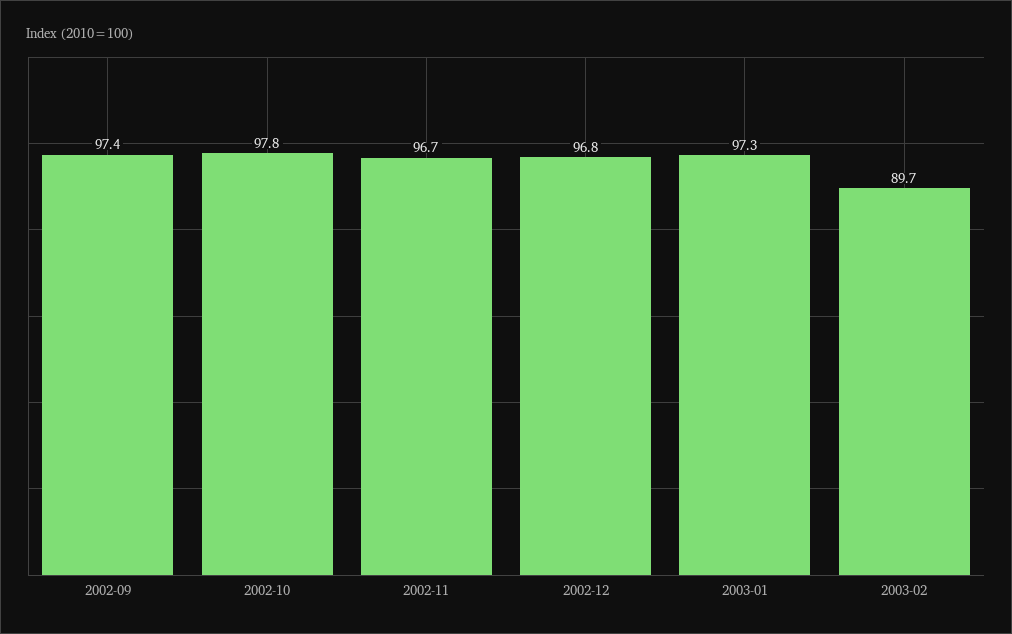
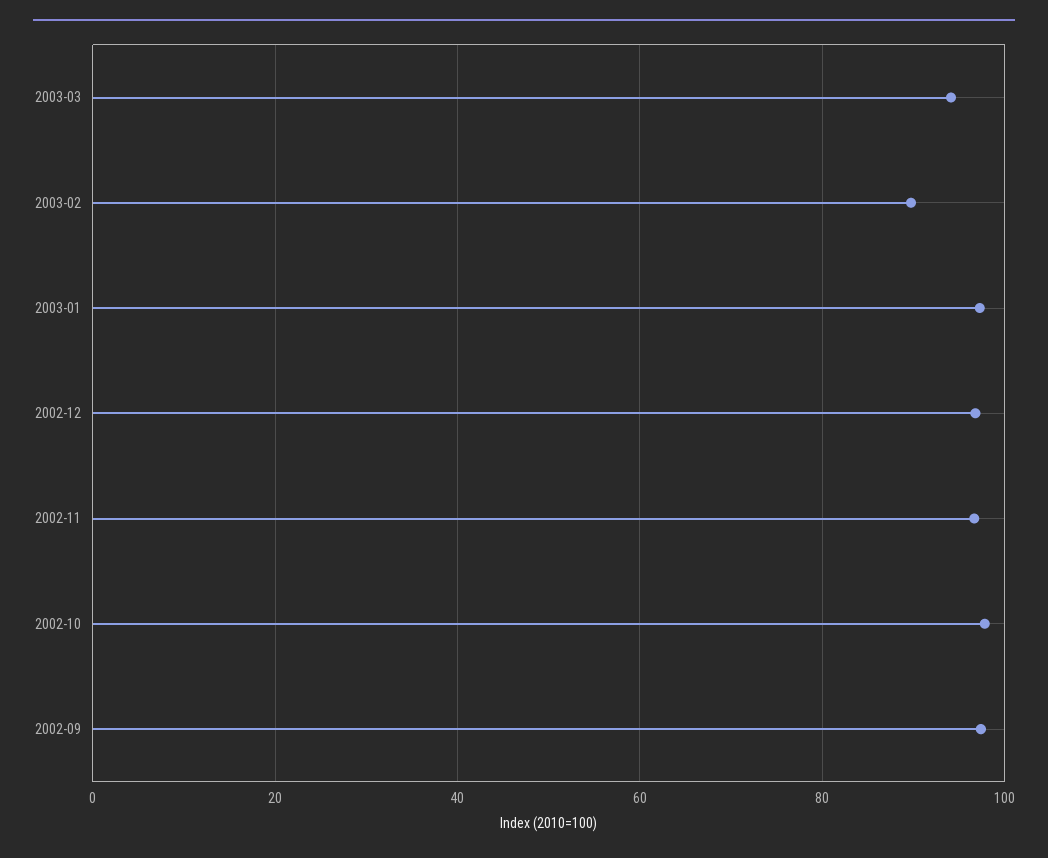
2003-03: none -> 94

